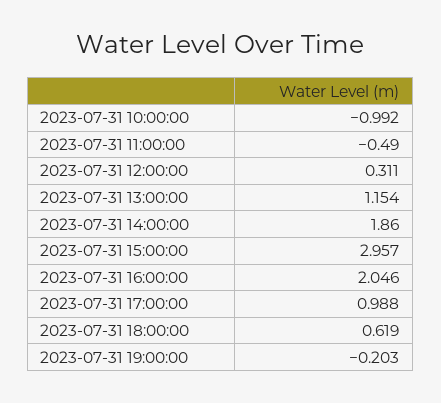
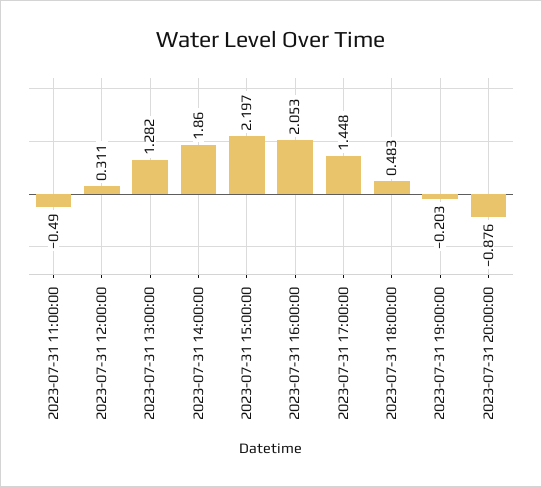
2023-07-31 10:00:00: -0.992 -> none
2023-07-31 13:00:00: 1.154 -> 1.282
2023-07-31 15:00:00: 2.957 -> 2.197
2023-07-31 16:00:00: 2.046 -> 2.053
2023-07-31 17:00:00: 0.988 -> 1.448
2023-07-31 18:00:00: 0.619 -> 0.483
2023-07-31 20:00:00: none -> -0.876

